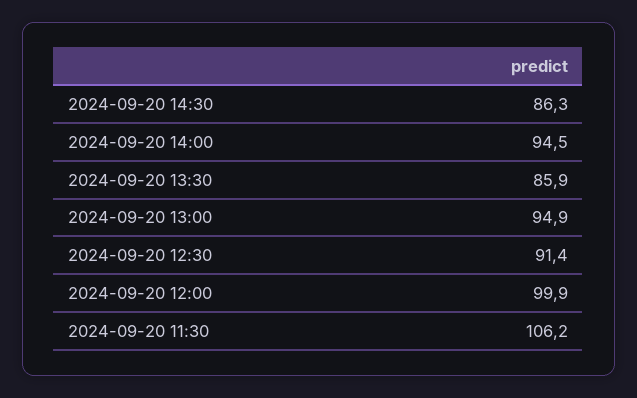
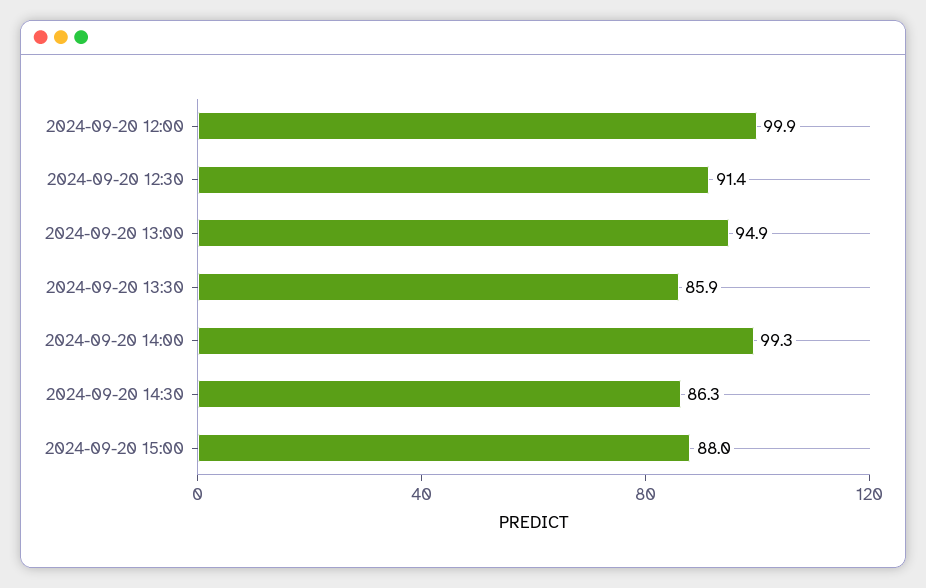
2024-09-20 14:00: 94.5 -> 99.3
2024-09-20 11:30: 106.2 -> none
2024-09-20 15:00: none -> 88

